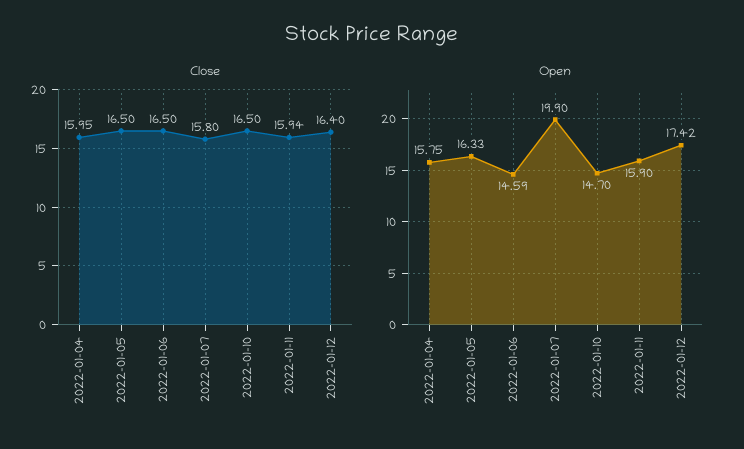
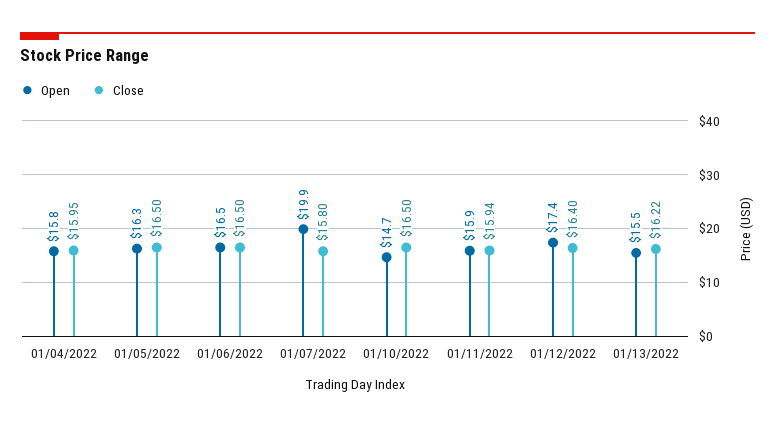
Open, 2022-01-06: 14.59 -> 16.5
Open, 01/13/2022: none -> 15.5
Close, 01/13/2022: none -> 16.22

